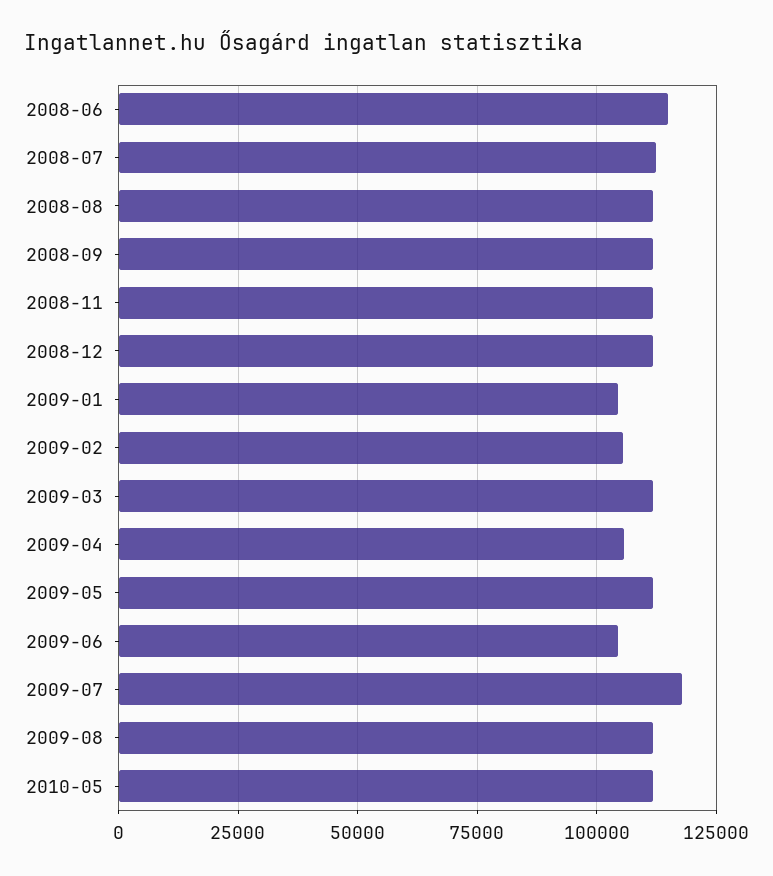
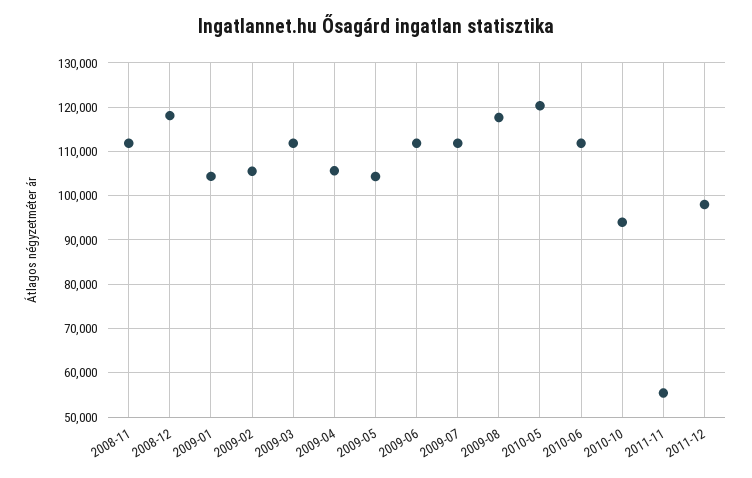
2008-06: 115000 -> none
2008-07: 112500 -> none
2008-08: 112500 -> none
2008-09: 112500 -> none
2008-12: 112500 -> 118000
2009-05: 112500 -> 104000
2009-06: 105000 -> 112000
2009-07: 117500 -> 112000
2009-08: 112500 -> 118000
2010-05: 112500 -> 120000
2010-06: none -> 112000
2010-10: none -> 94000
2011-11: none -> 56000
2011-12: none -> 98000

